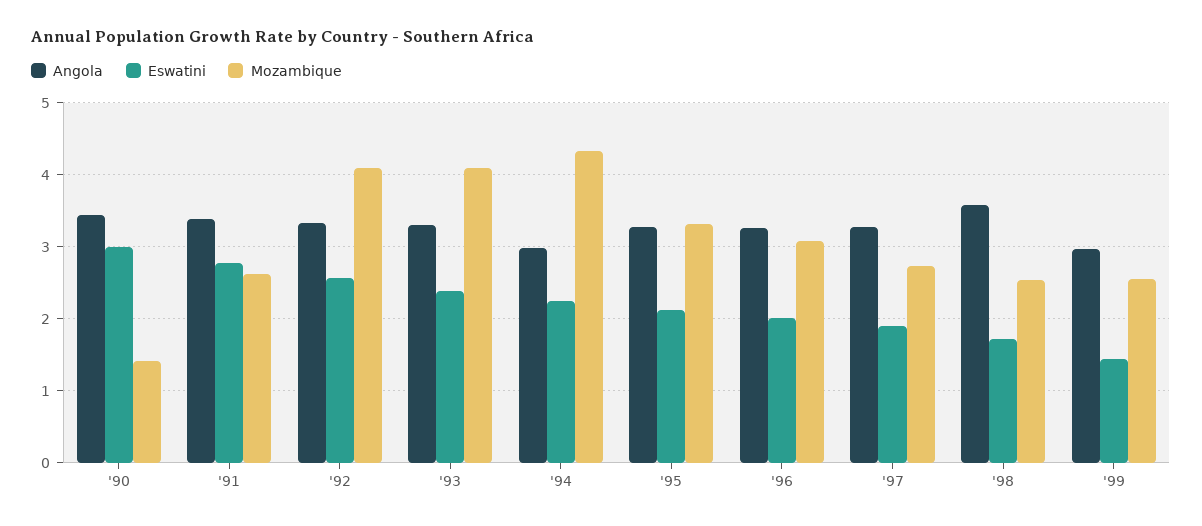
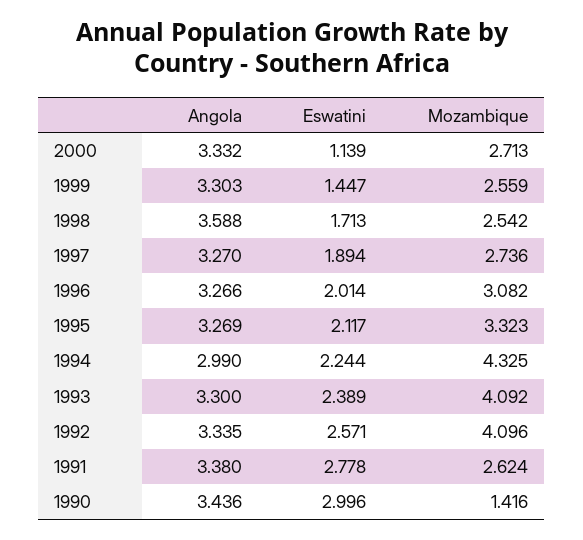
Angola, '99: 3 -> 3.303
Angola, 2000: none -> 3.332
Eswatini, 2000: none -> 1.139
Mozambique, 2000: none -> 2.713

